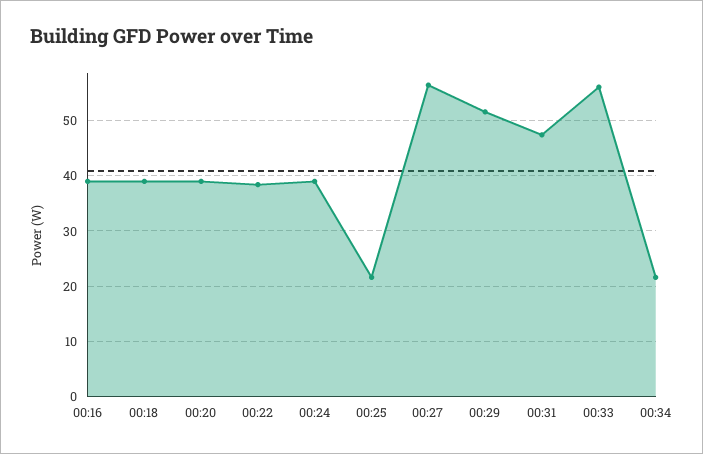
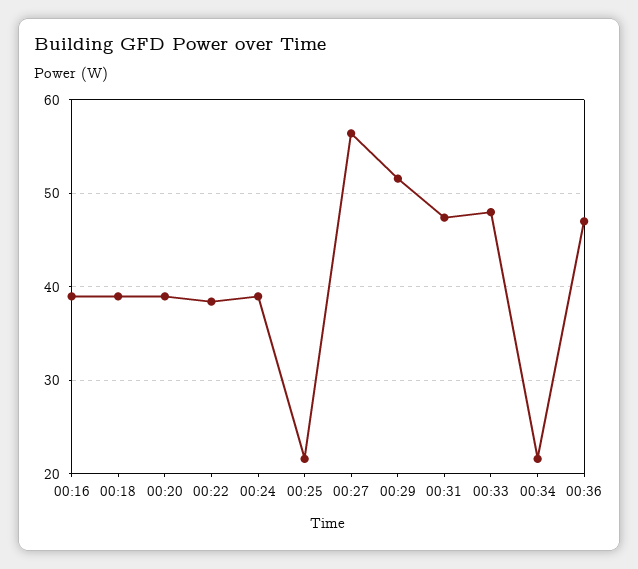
00:33: 56 -> 48
00:36: none -> 47

